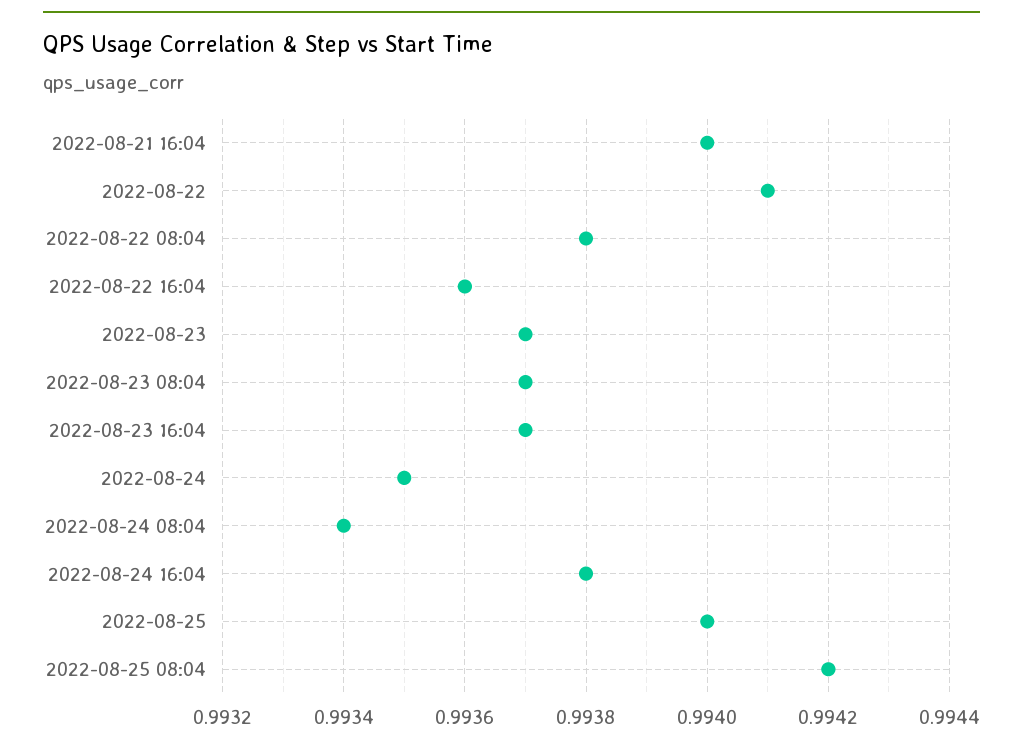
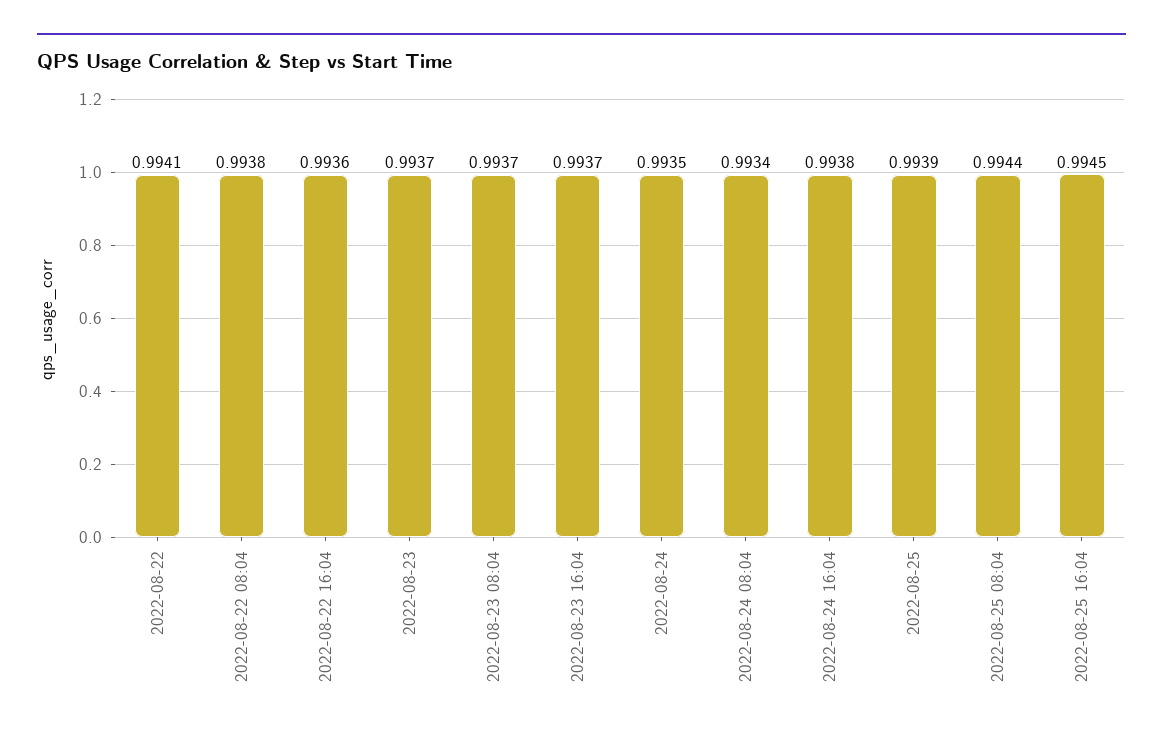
2022-08-21 16:04: 0.994 -> none
2022-08-25: 0.994 -> 0.9939
2022-08-25 08:04: 0.9942 -> 0.9944
2022-08-25 16:04: none -> 0.9945

